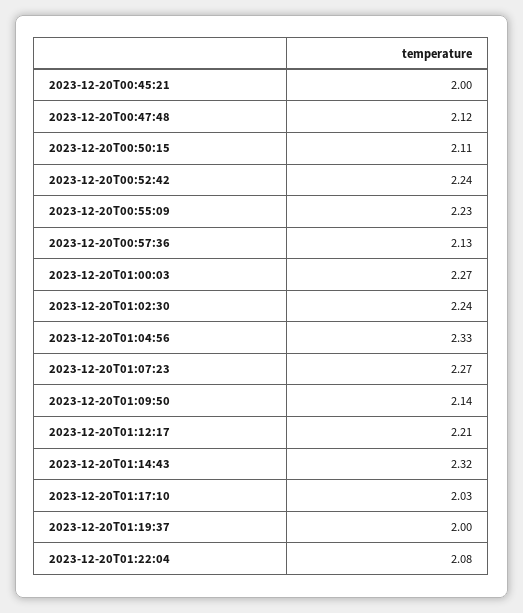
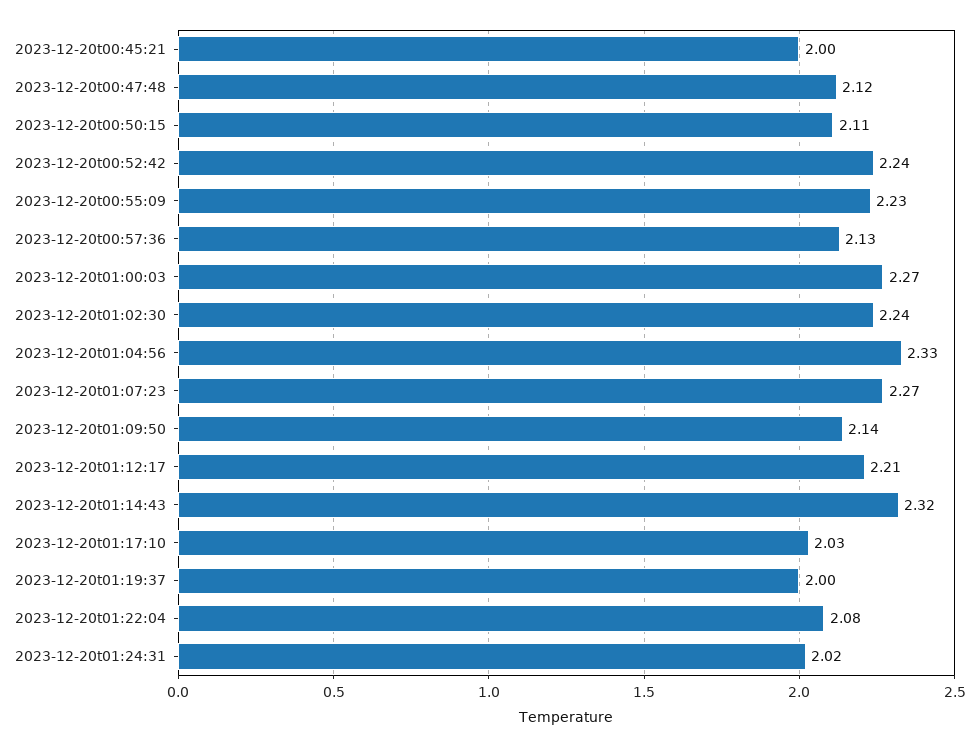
2023-12-20t01:24:31: none -> 2.02

